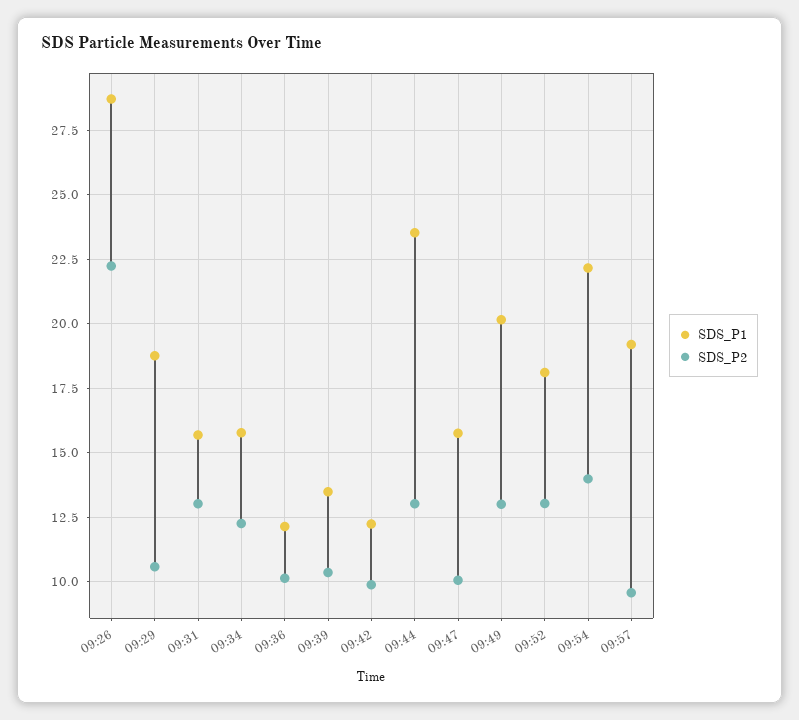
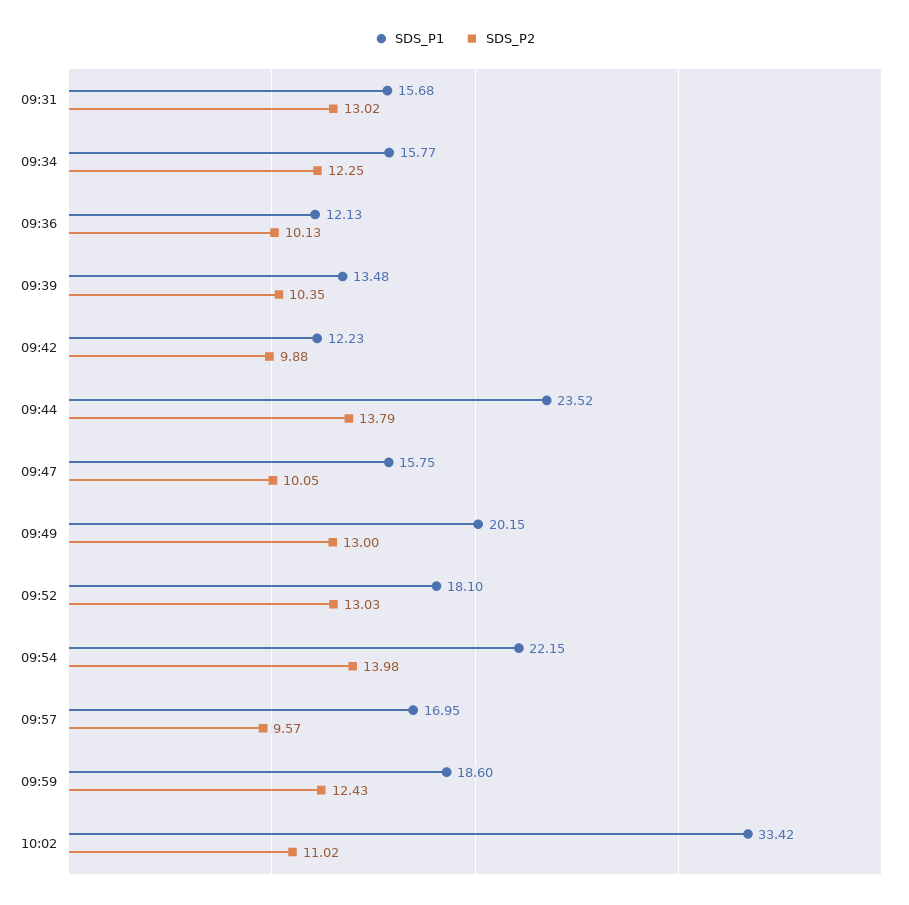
SDS_P1, 09:26: 28.75 -> none
SDS_P2, 09:26: 22.25 -> none
SDS_P1, 09:29: 18.75 -> none
SDS_P2, 09:29: 10.5 -> none
SDS_P2, 09:44: 13 -> 13.79
SDS_P1, 09:57: 19.25 -> 16.95
SDS_P1, 09:59: none -> 18.6
SDS_P2, 09:59: none -> 12.43
SDS_P1, 10:02: none -> 33.42
SDS_P2, 10:02: none -> 11.02

